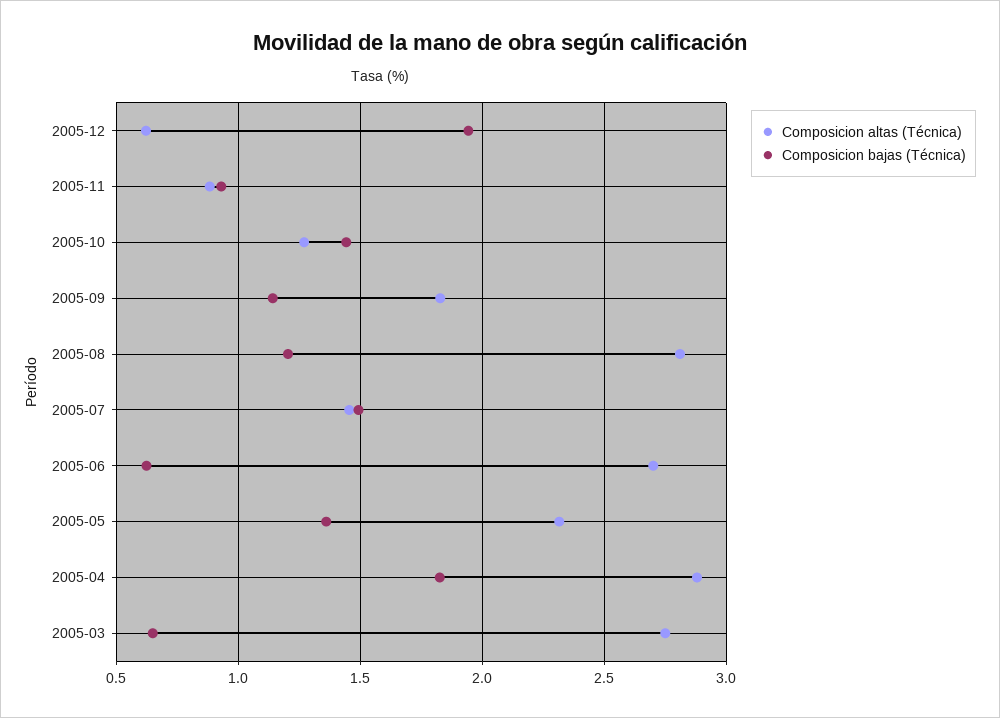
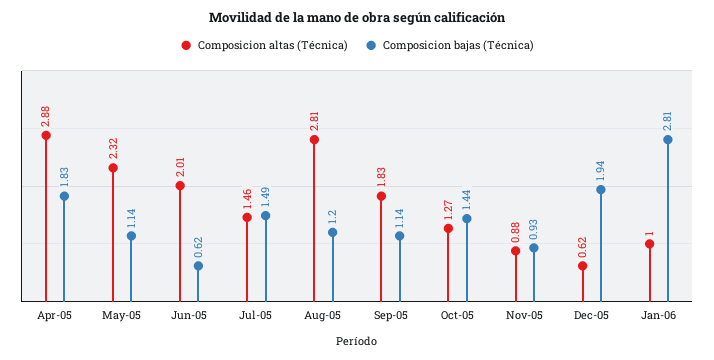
Composicion altas (Técnica), 2005-06: 2.7 -> 2.01
Composicion bajas (Técnica), 2005-05: 1.35 -> 1.14
Composicion altas (Técnica), 2005-03: 2.75 -> none
Composicion bajas (Técnica), 2005-03: 0.65 -> none
Composicion altas (Técnica), Jan-06: none -> 1
Composicion bajas (Técnica), Jan-06: none -> 2.81

